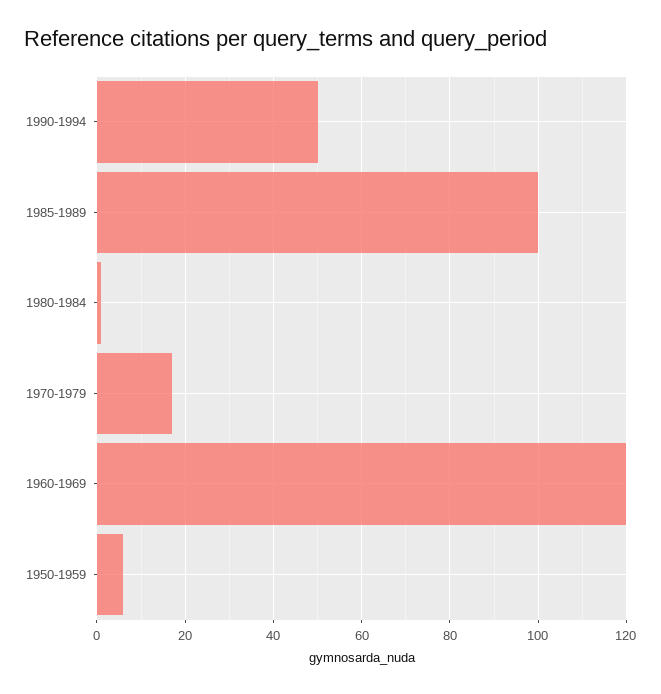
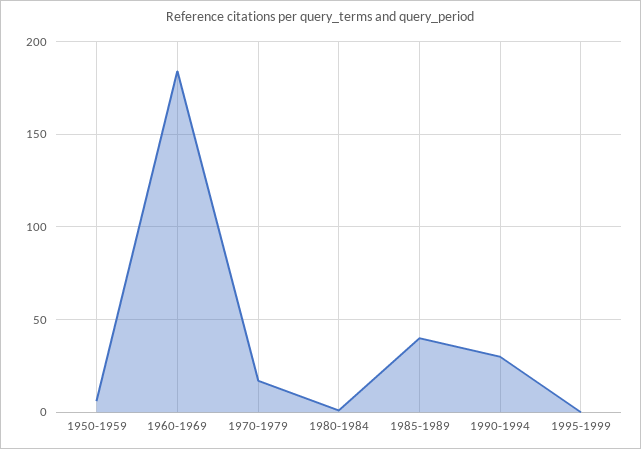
1990-1994: 50 -> 30
1985-1989: 100 -> 40
1960-1969: 120 -> 185
1995-1999: none -> 0

